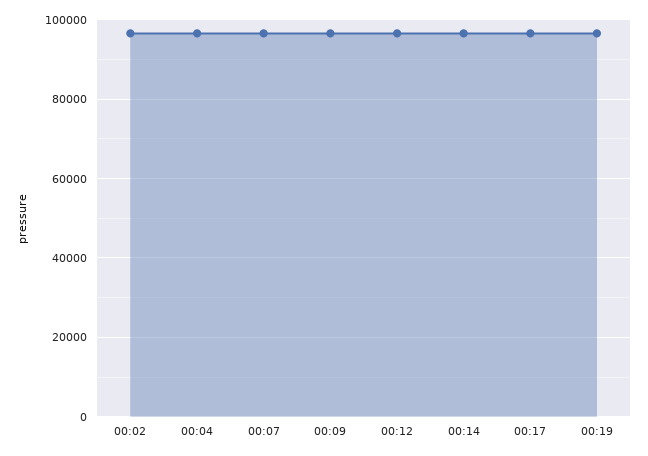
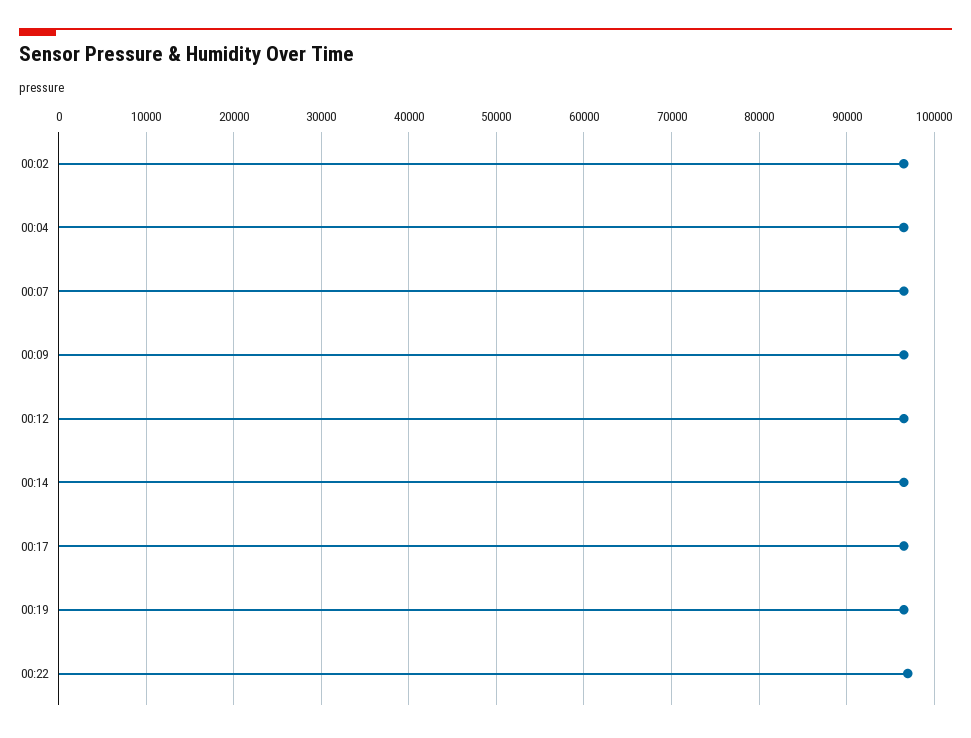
00:22: none -> 97000

